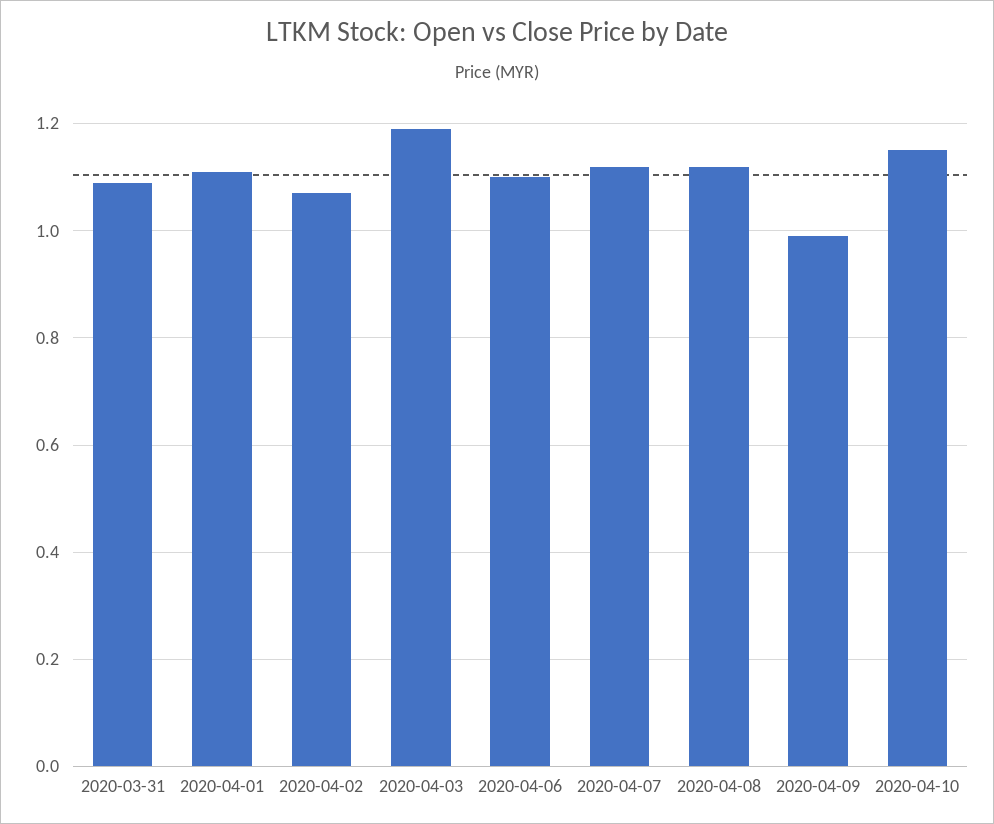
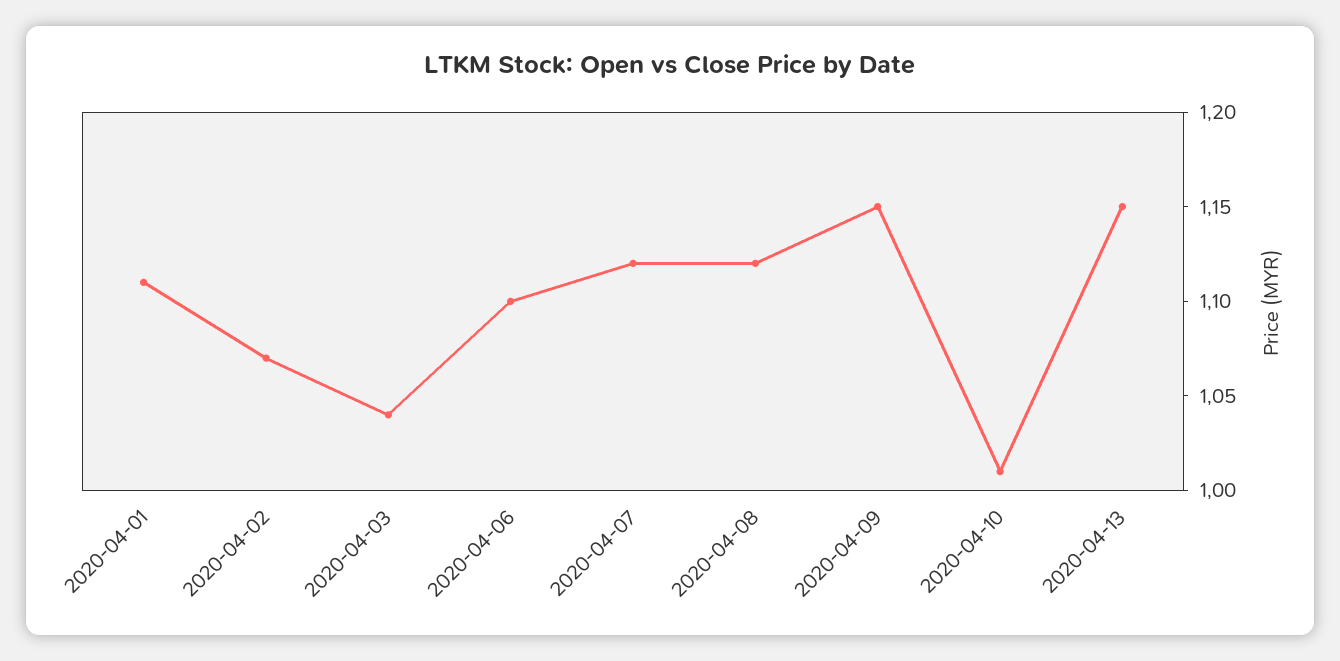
2020-03-31: 1.1 -> none
2020-04-03: 1.2 -> 1.04
2020-04-09: 1 -> 1.15
2020-04-10: 1.15 -> 1.01
2020-04-13: none -> 1.15

